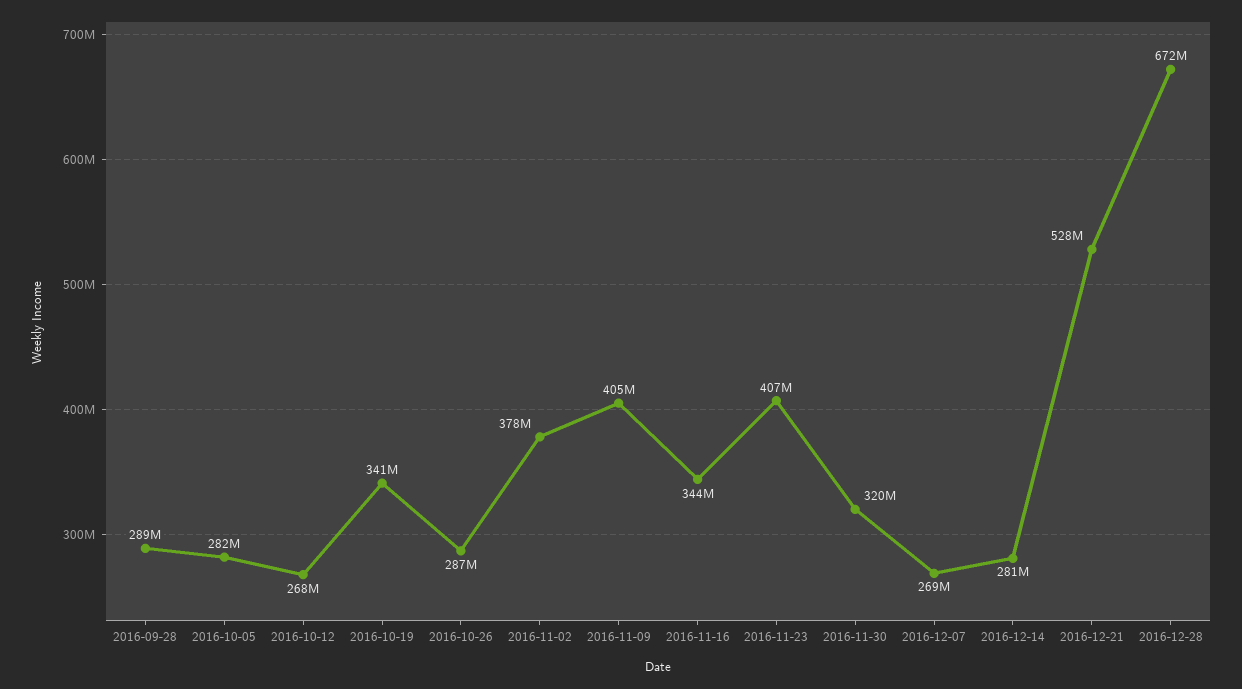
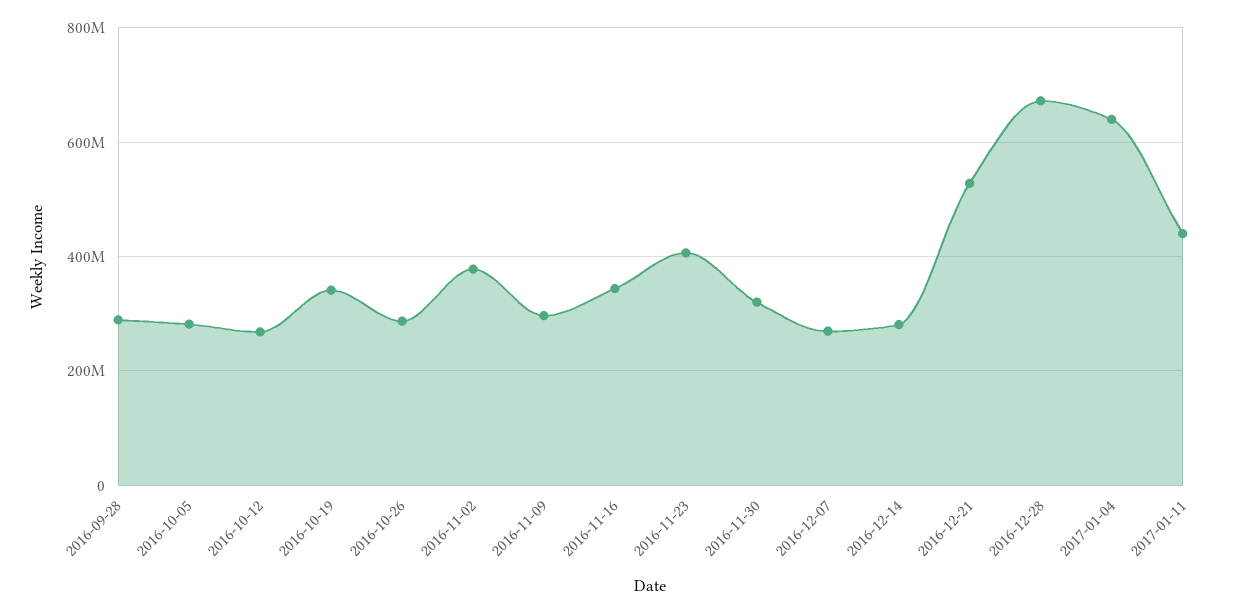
2016-11-09: 405000000 -> 300000000
2017-01-04: none -> 640000000
2017-01-11: none -> 440000000

